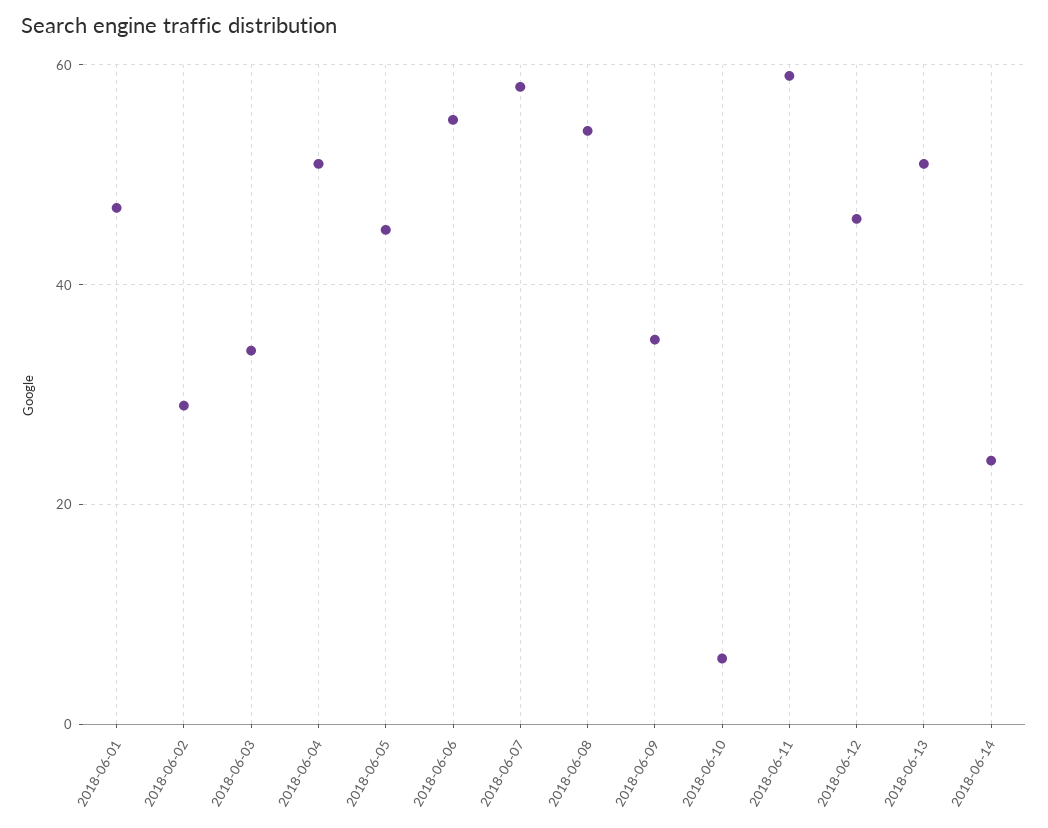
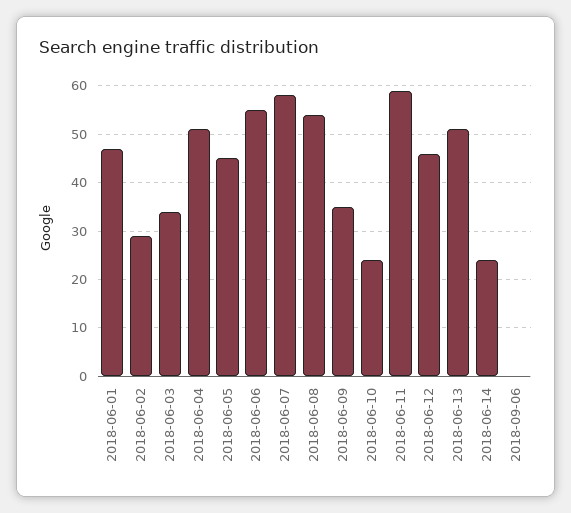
2018-06-10: 5 -> 25
2018-09-06: none -> 0

